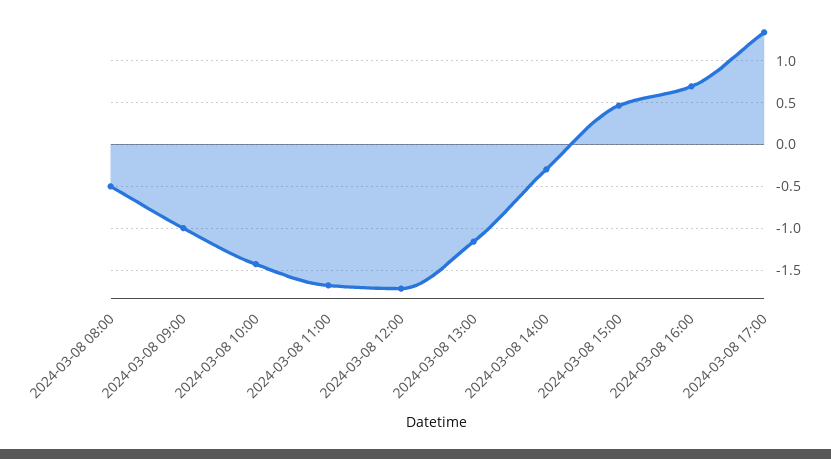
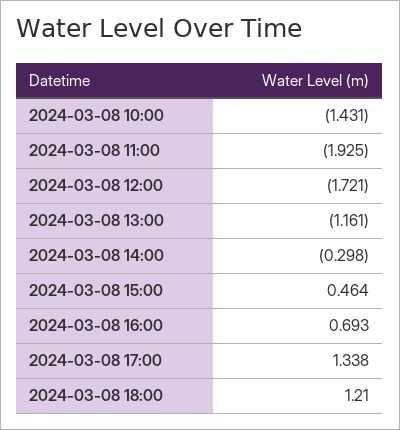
2024-03-08 08:00: -0.5 -> none
2024-03-08 09:00: -1 -> none
2024-03-08 11:00: -1.7 -> -1.925
2024-03-08 18:00: none -> 1.21

